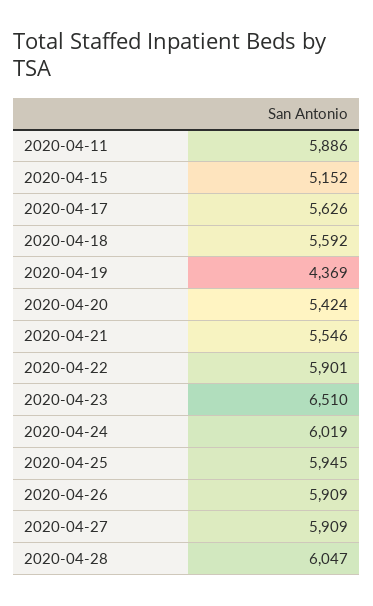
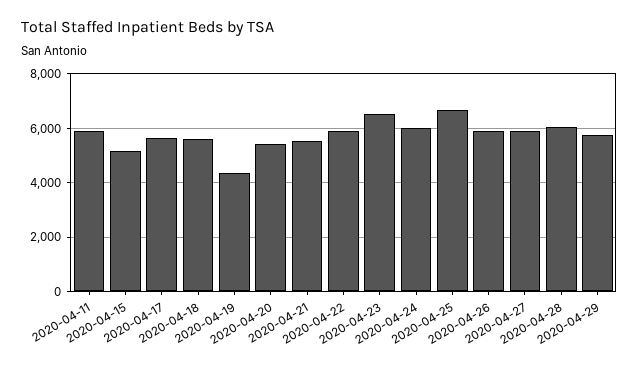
2020-04-25: 5945 -> 6750
2020-04-29: none -> 5750

